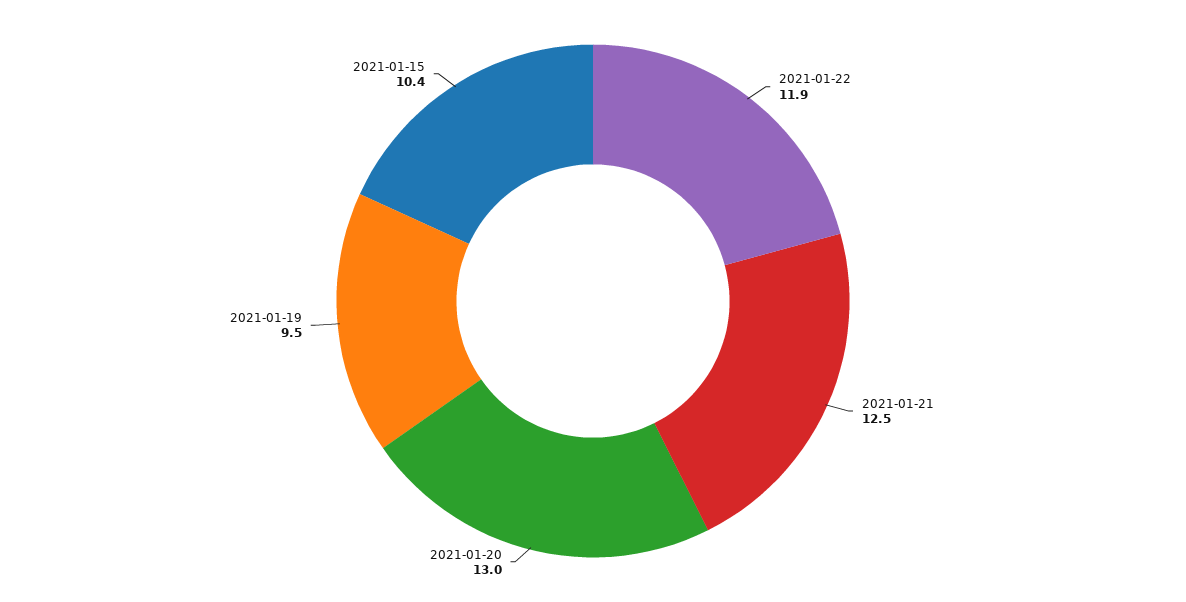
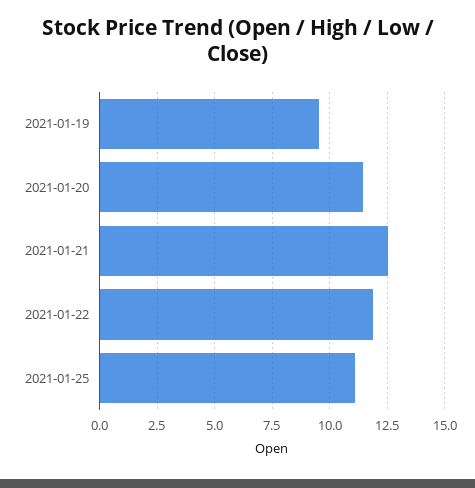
2021-01-20: 13 -> 11.5
2021-01-15: 10.4 -> none
2021-01-25: none -> 11

